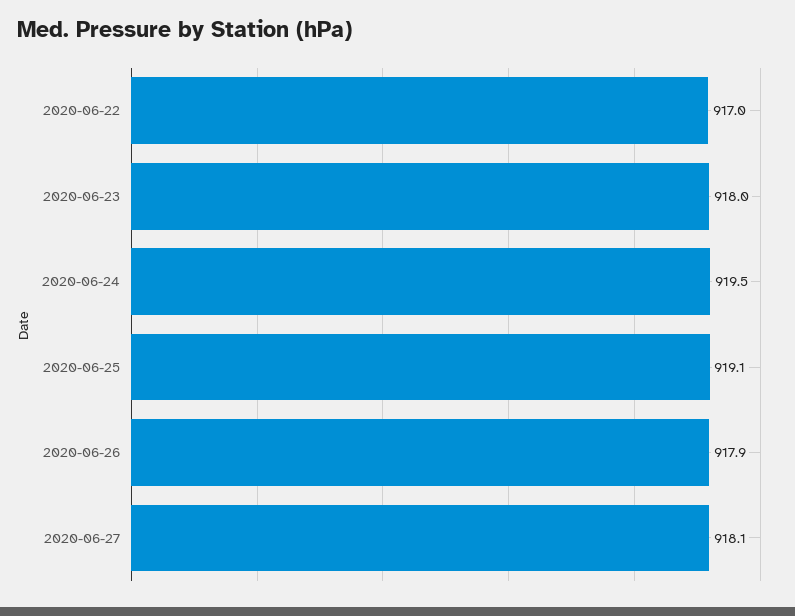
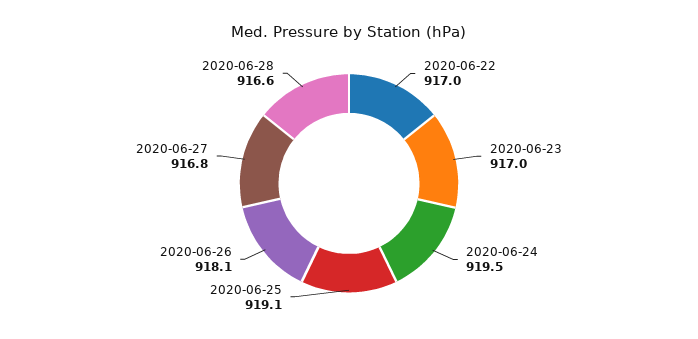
2020-06-23: 918 -> 917
2020-06-26: 917.9 -> 918.1
2020-06-27: 918.1 -> 916.8
2020-06-28: none -> 916.6

